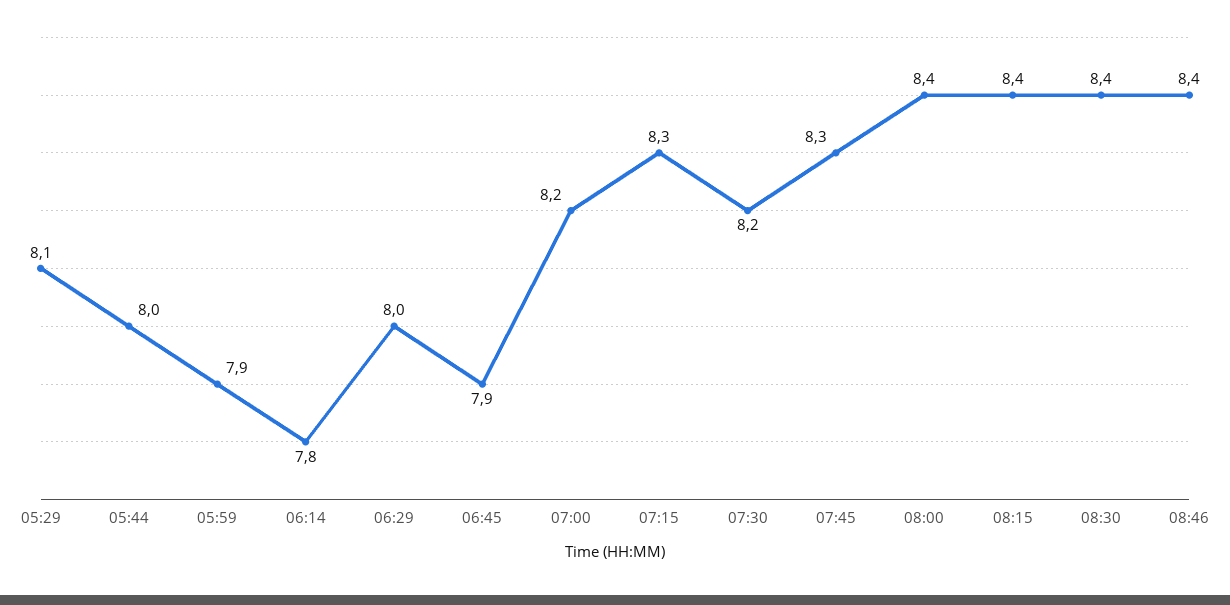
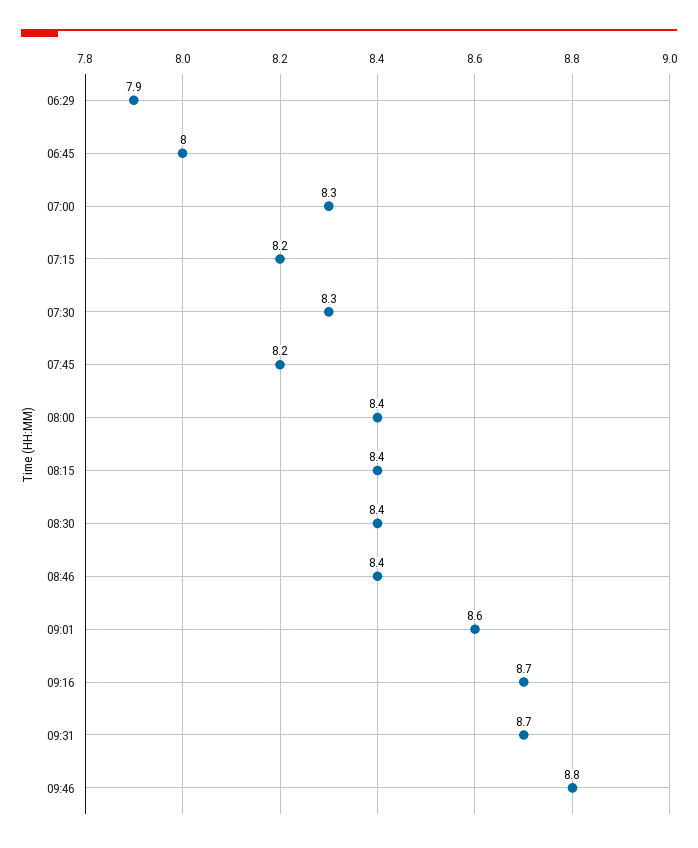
05:29: 8.1 -> none
05:44: 8 -> none
05:59: 7.9 -> none
06:14: 7.8 -> none
06:29: 8 -> 7.9
06:45: 7.9 -> 8
07:00: 8.2 -> 8.3
07:15: 8.3 -> 8.2
07:30: 8.2 -> 8.3
07:45: 8.3 -> 8.2
09:01: none -> 8.6
09:16: none -> 8.7
09:31: none -> 8.7
09:46: none -> 8.8

